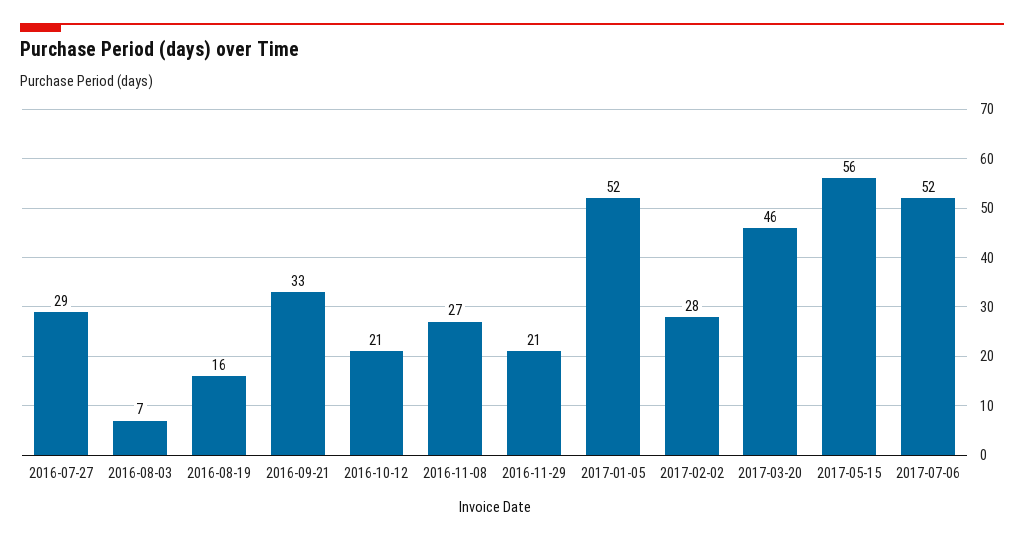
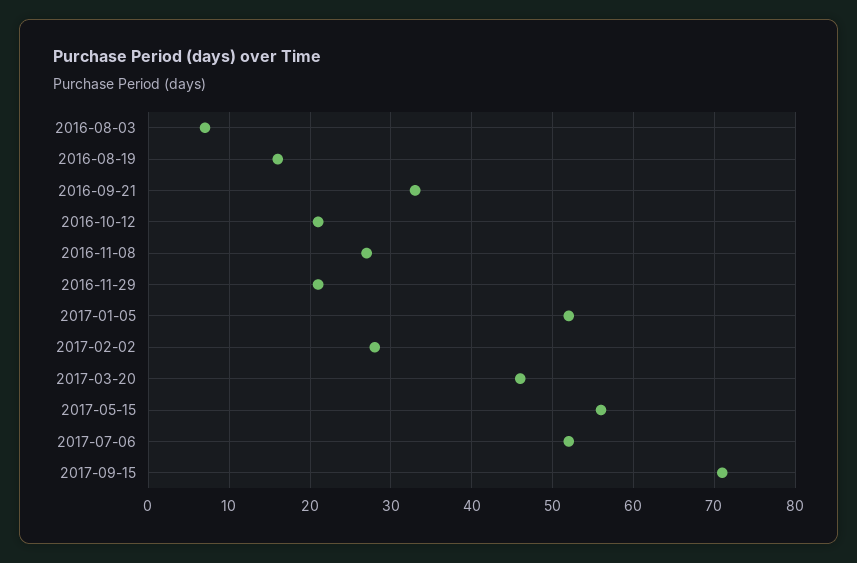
2016-07-27: 29 -> none
2017-09-15: none -> 71

